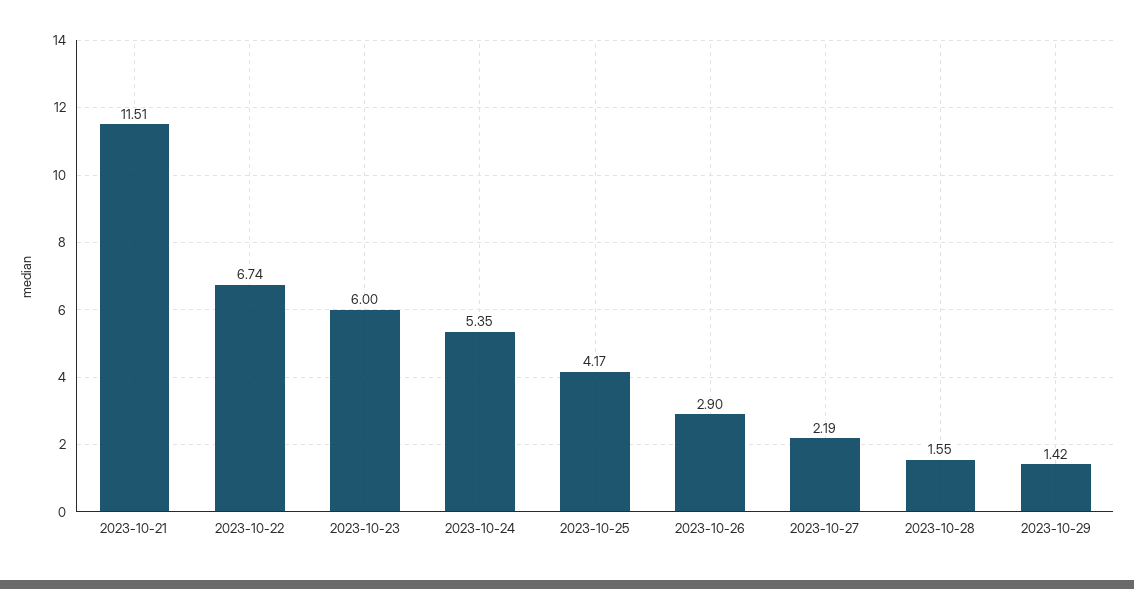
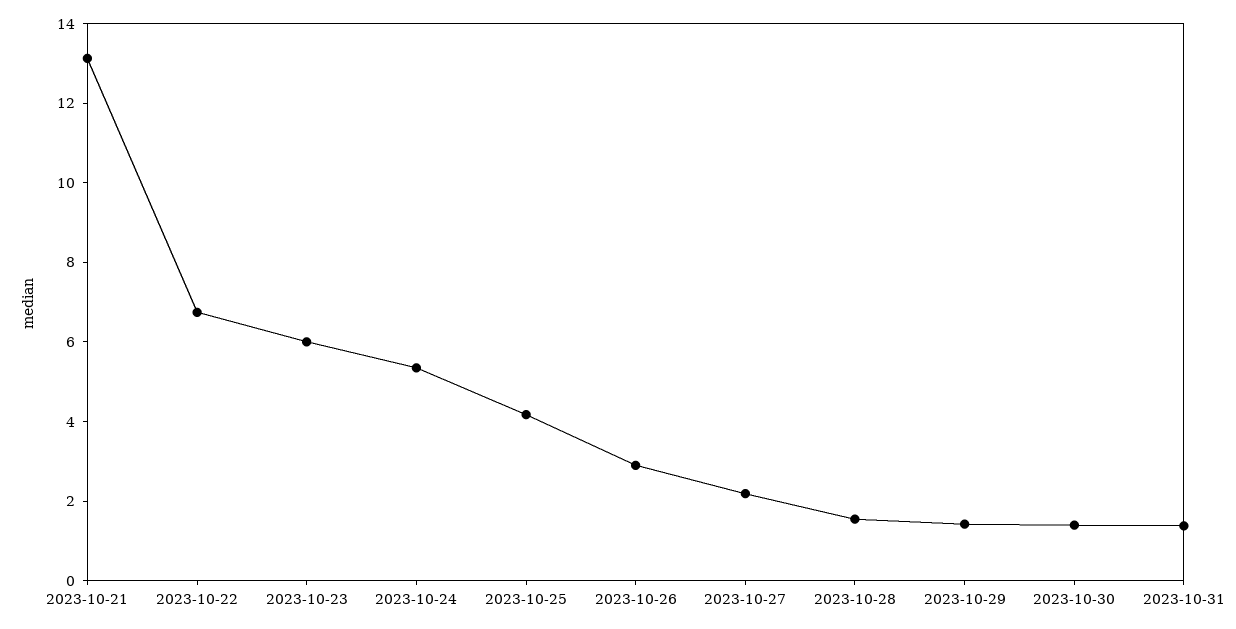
2023-10-21: 11.51 -> 13
2023-10-30: none -> 1.5
2023-10-31: none -> 1.5

